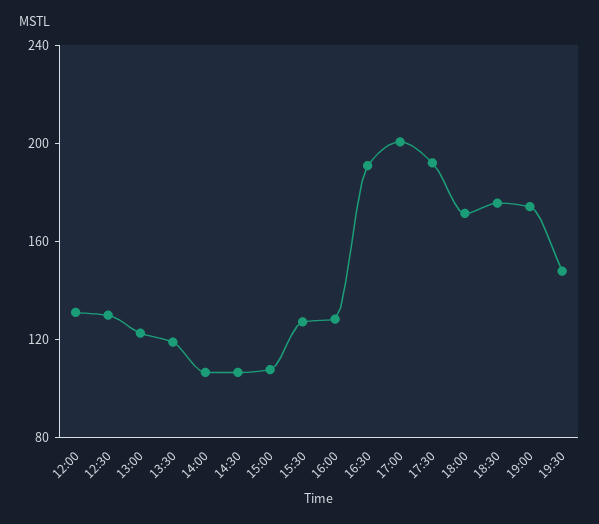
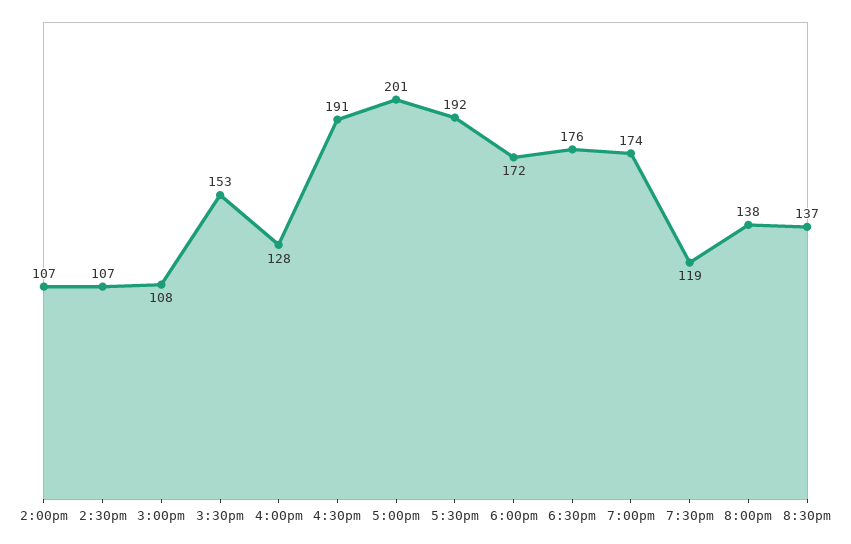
12:00: 130 -> none
12:30: 130 -> none
13:00: 120 -> none
13:30: 120 -> none
15:30: 130 -> 153
19:30: 150 -> 119
8:00pm: none -> 138
8:30pm: none -> 137

